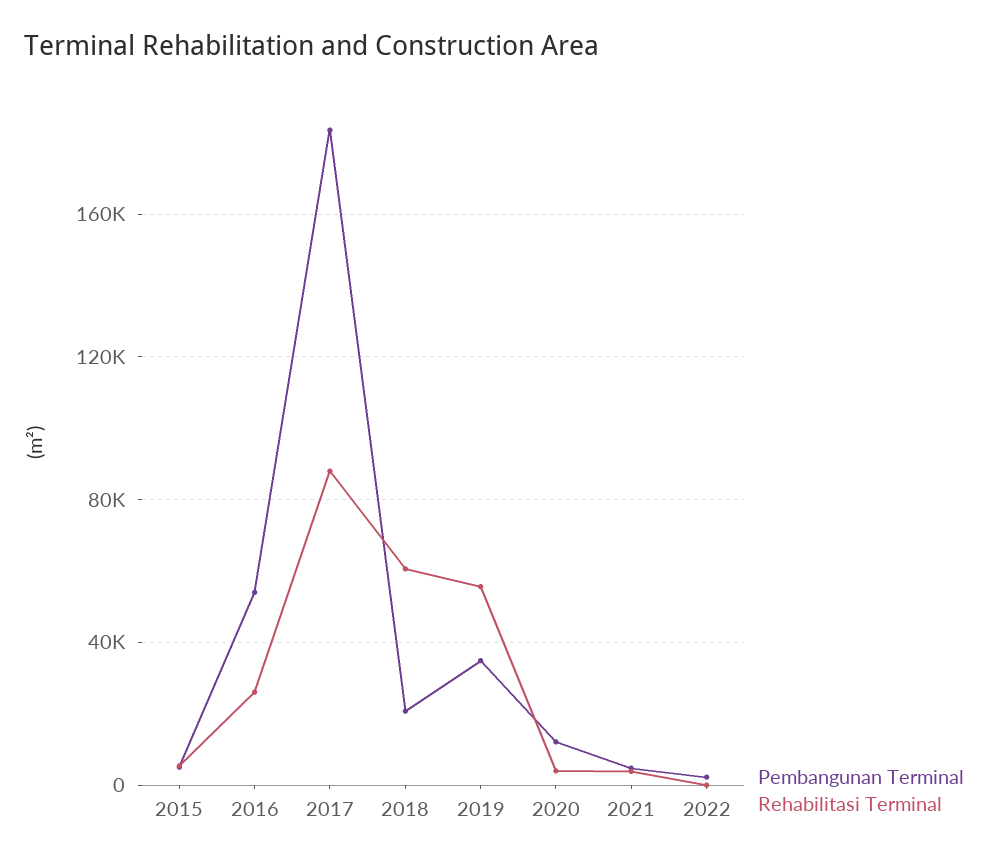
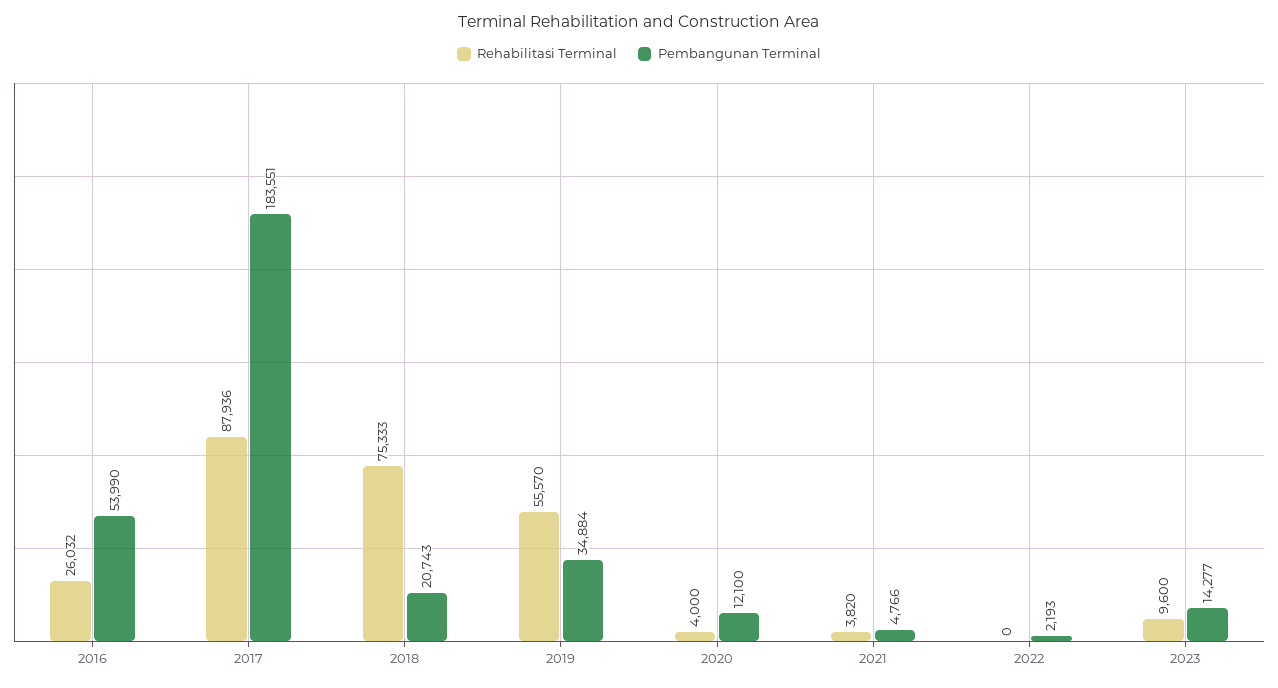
Pembangunan Terminal, 2015: 5000 -> none
Rehabilitasi Terminal, 2015: 5000 -> none
Rehabilitasi Terminal, 2018: 60000 -> 75333
Rehabilitasi Terminal, 2023: none -> 9600
Pembangunan Terminal, 2023: none -> 14277

